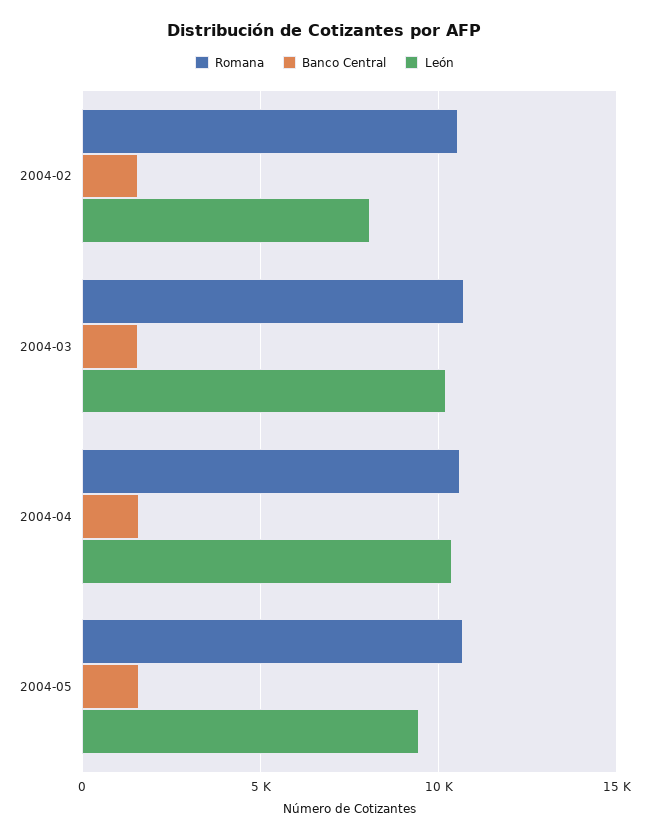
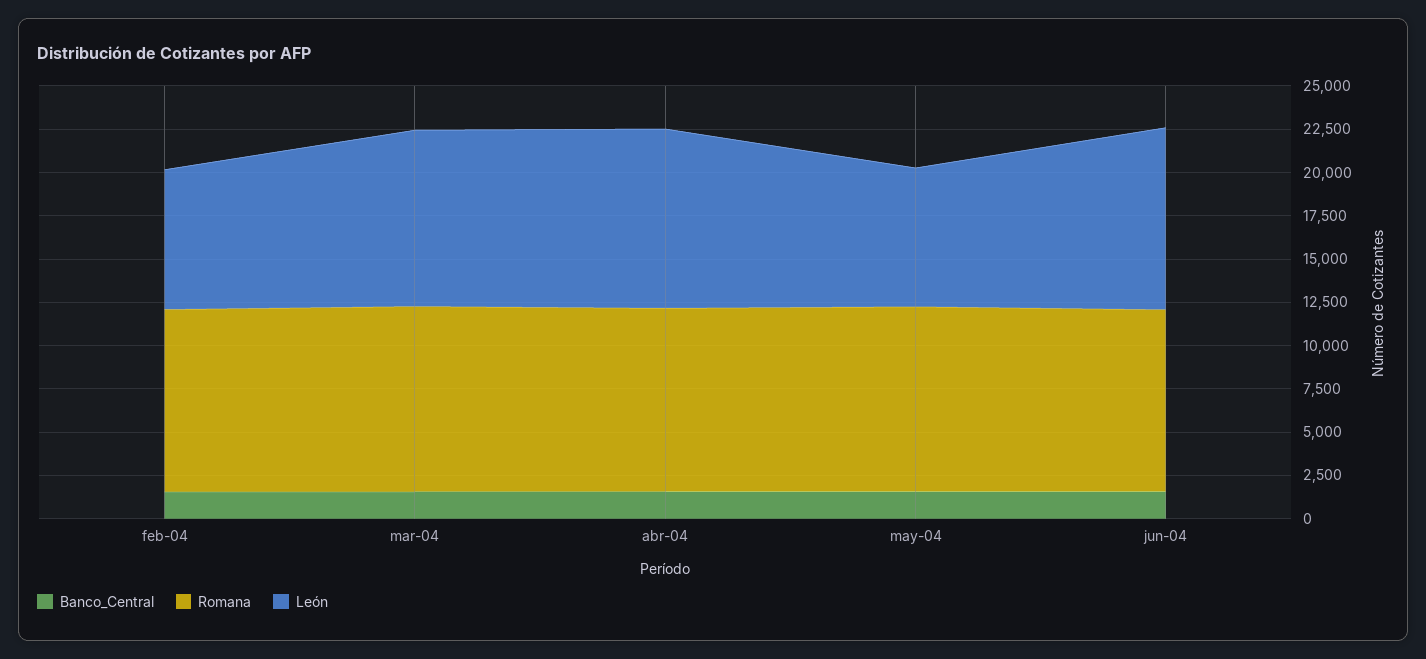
León, 2004-05: 9500 -> 8000
Banco Central, jun-04: none -> 1500
Romana, jun-04: none -> 10500
León, jun-04: none -> 10500

